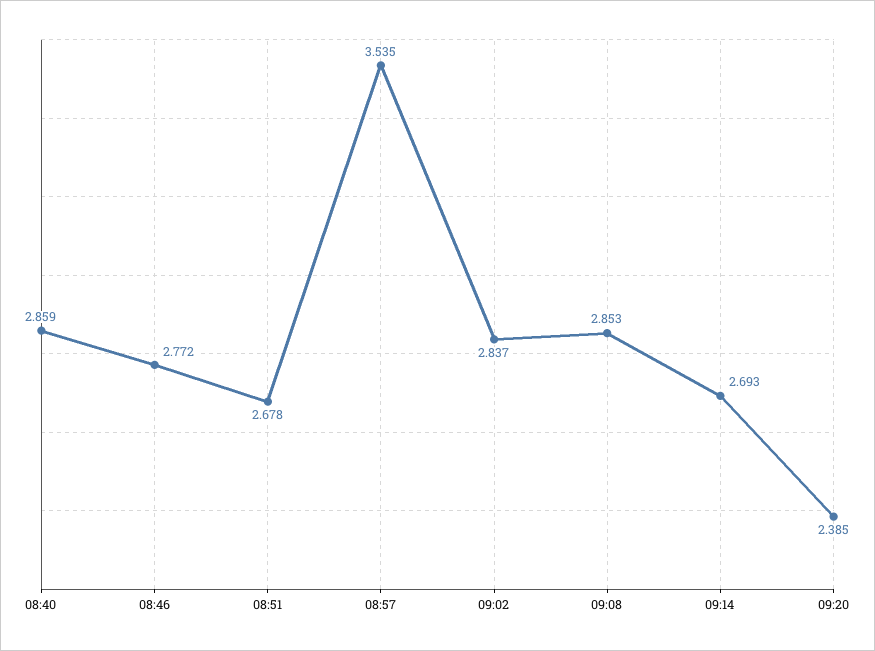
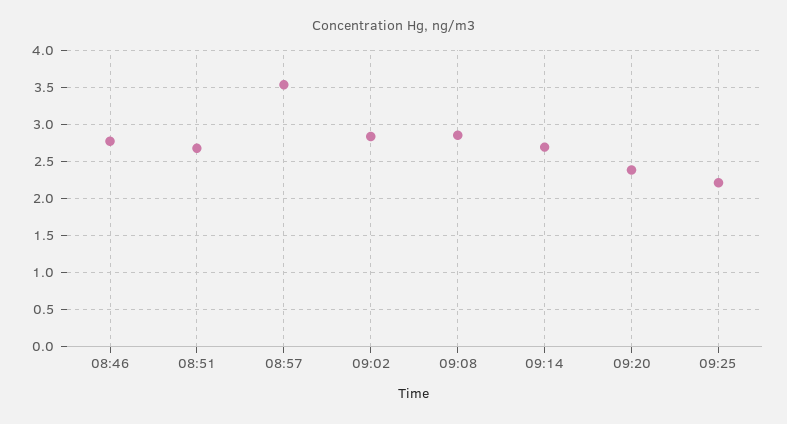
08:40: 2.859 -> none
09:25: none -> 2.2

